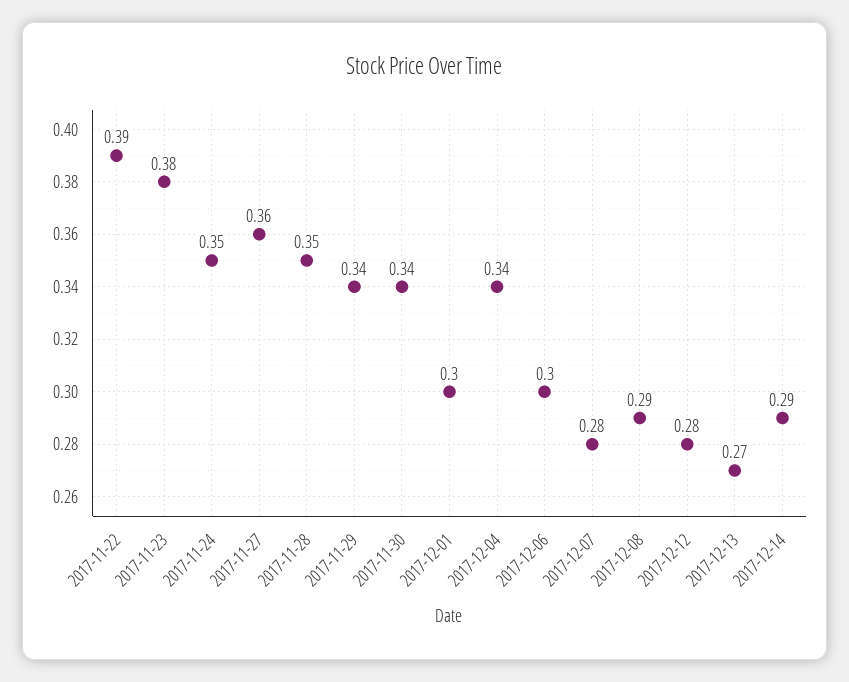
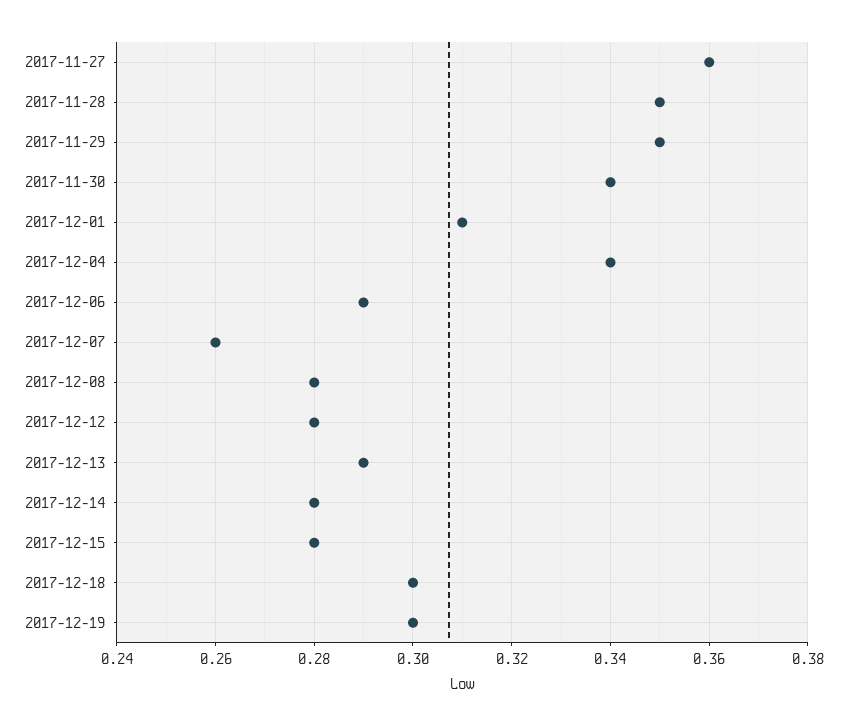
2017-11-22: 0.39 -> none
2017-11-23: 0.38 -> none
2017-11-24: 0.35 -> none
2017-11-29: 0.34 -> 0.35
2017-12-01: 0.3 -> 0.31
2017-12-06: 0.3 -> 0.29
2017-12-07: 0.28 -> 0.26
2017-12-08: 0.29 -> 0.28
2017-12-13: 0.27 -> 0.29
2017-12-14: 0.29 -> 0.28
2017-12-15: none -> 0.28
2017-12-18: none -> 0.3
2017-12-19: none -> 0.3

